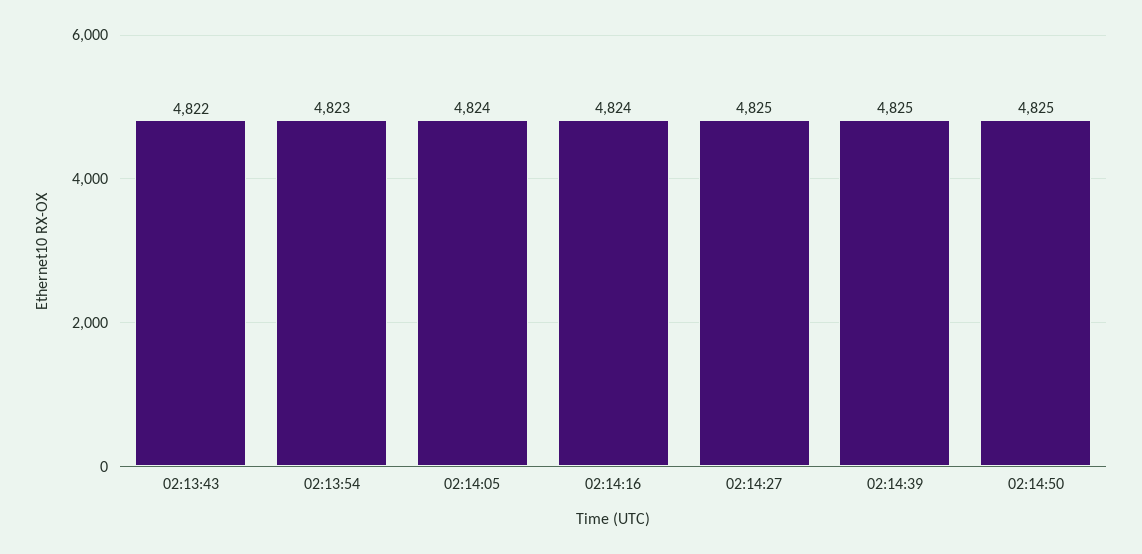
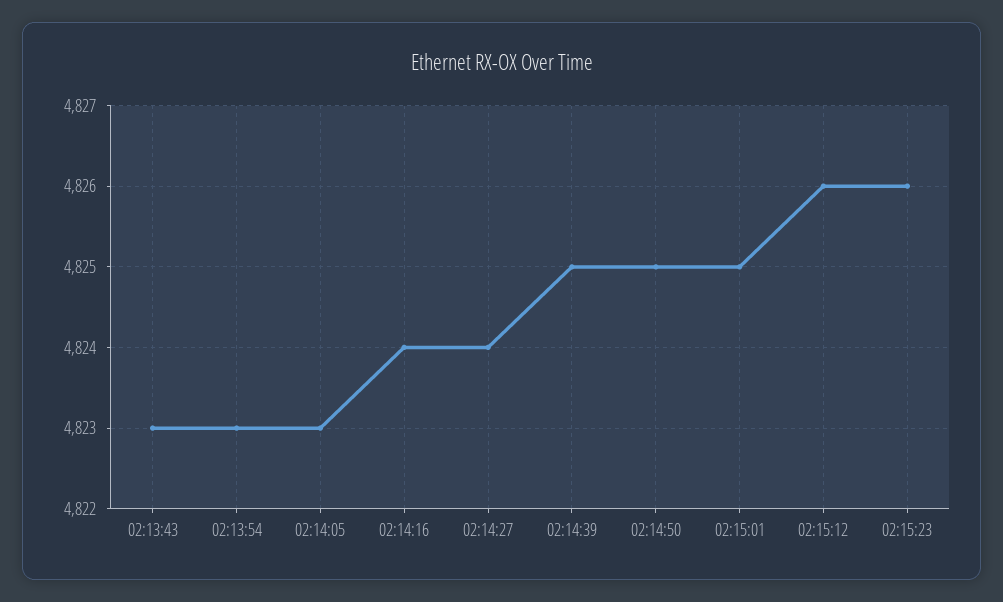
02:13:43: 4822 -> 4823
02:14:05: 4824 -> 4823
02:14:27: 4825 -> 4824
02:15:01: none -> 4825
02:15:12: none -> 4826
02:15:23: none -> 4826

